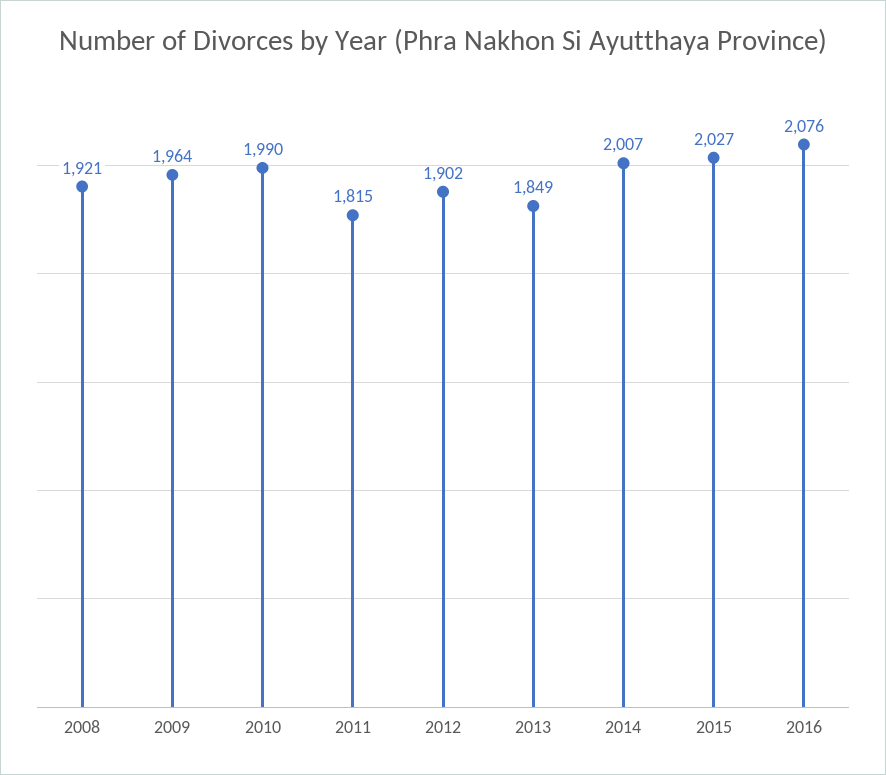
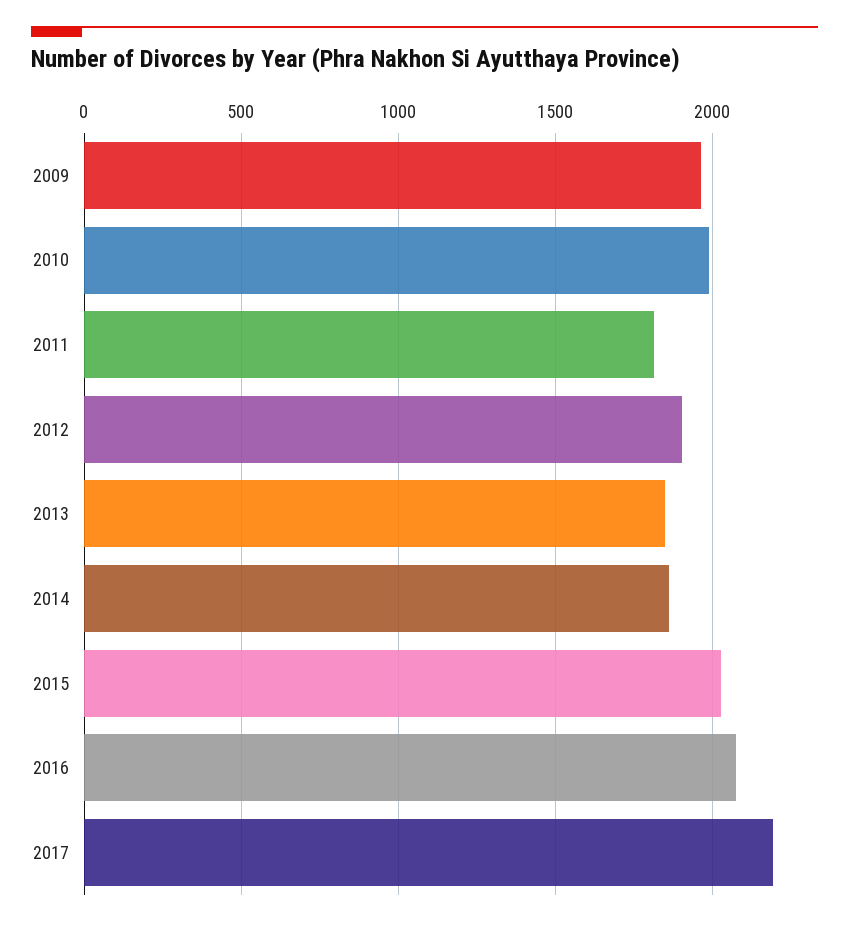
2008: 1921 -> none
2014: 2007 -> 1850
2017: none -> 2200

